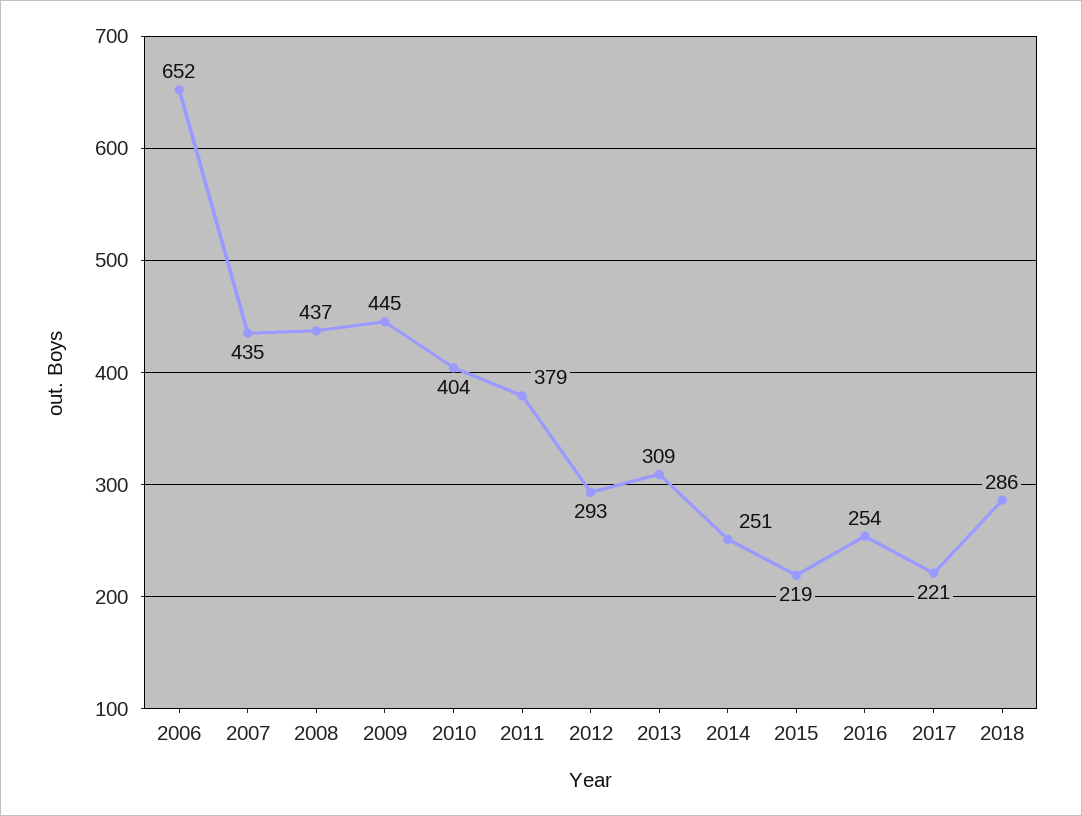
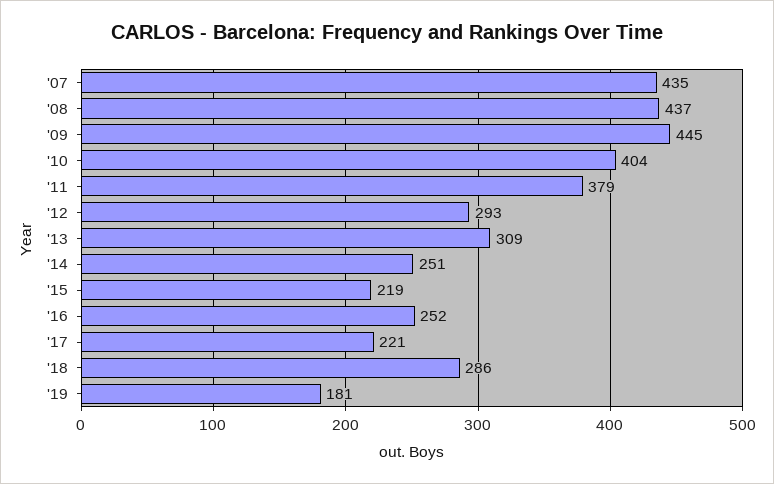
2006: 652 -> none
2016: 254 -> 252
'19: none -> 181

